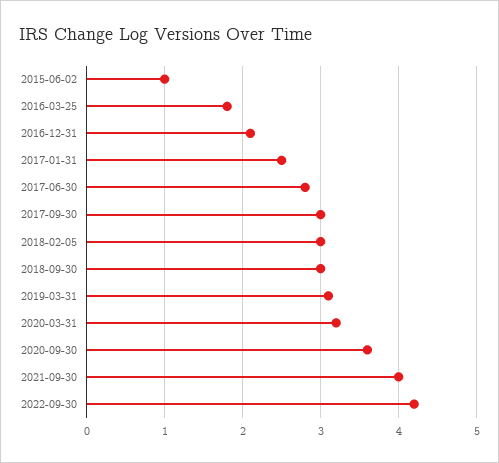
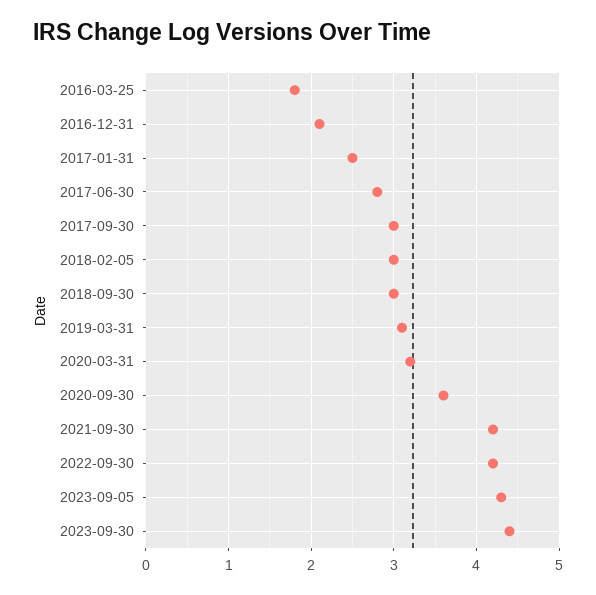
2015-06-02: 1 -> none
2021-09-30: 4 -> 4.2
2023-09-05: none -> 4.3
2023-09-30: none -> 4.4

